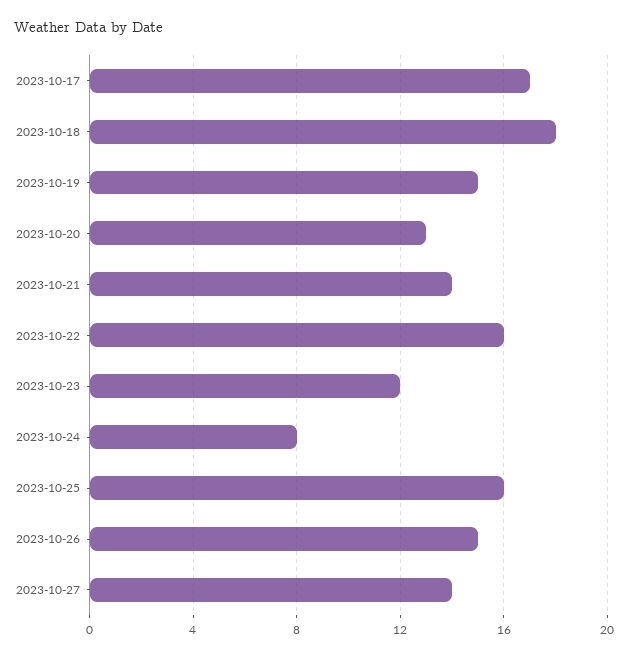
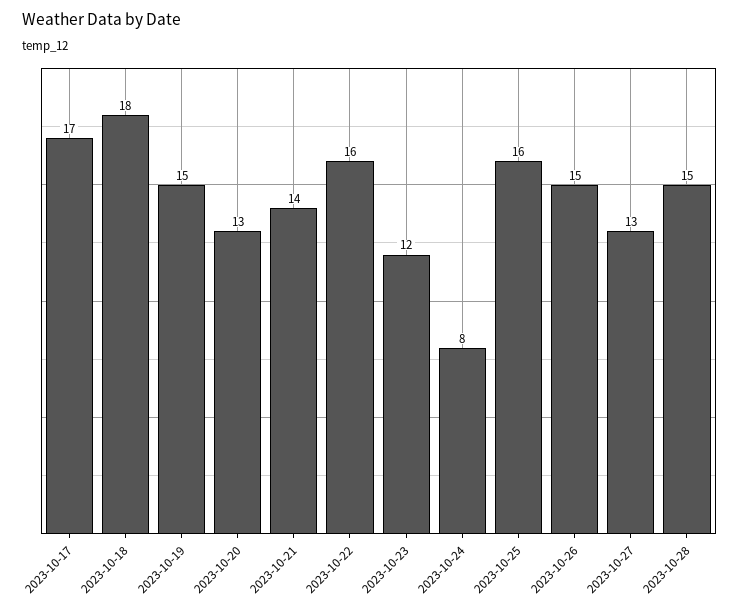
2023-10-27: 14 -> 13
2023-10-28: none -> 15

